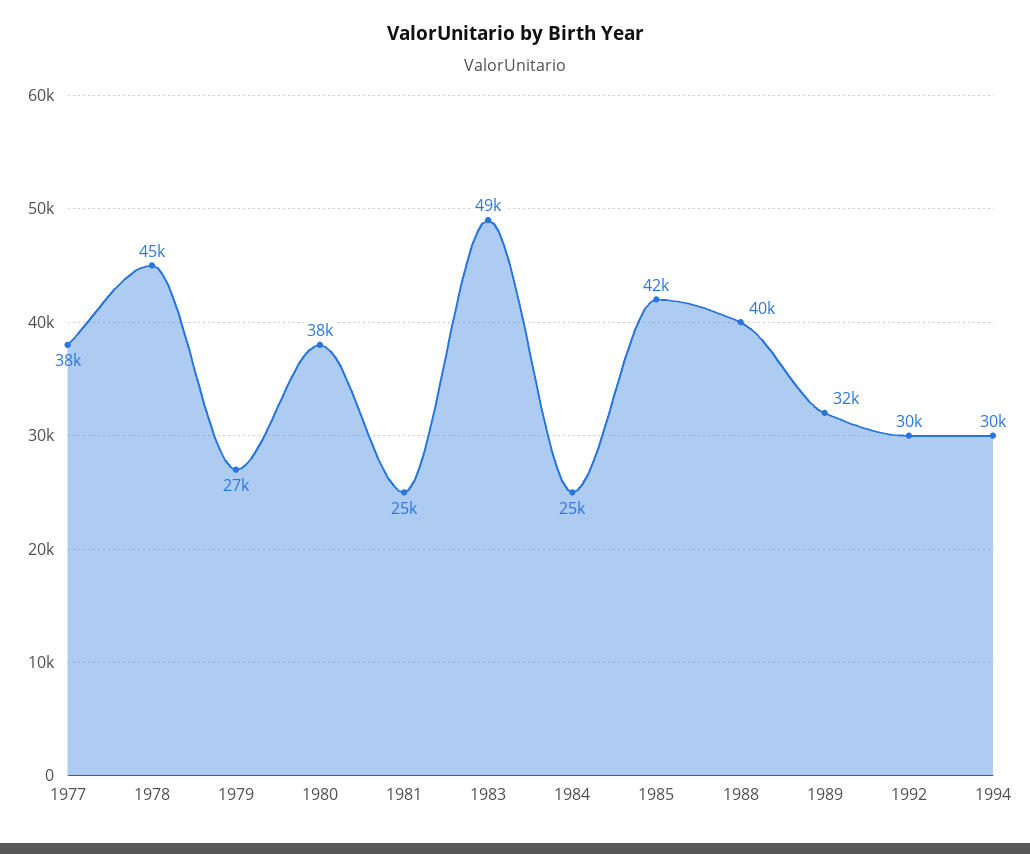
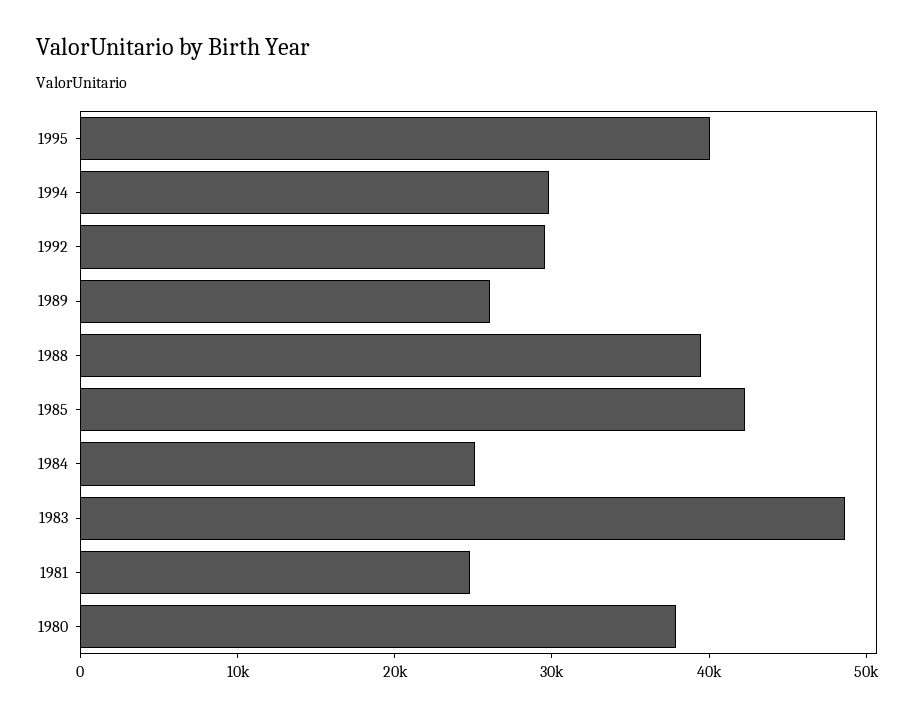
1977: 38000 -> none
1978: 45000 -> none
1979: 27000 -> none
1989: 32000 -> 26000
1995: none -> 40000

